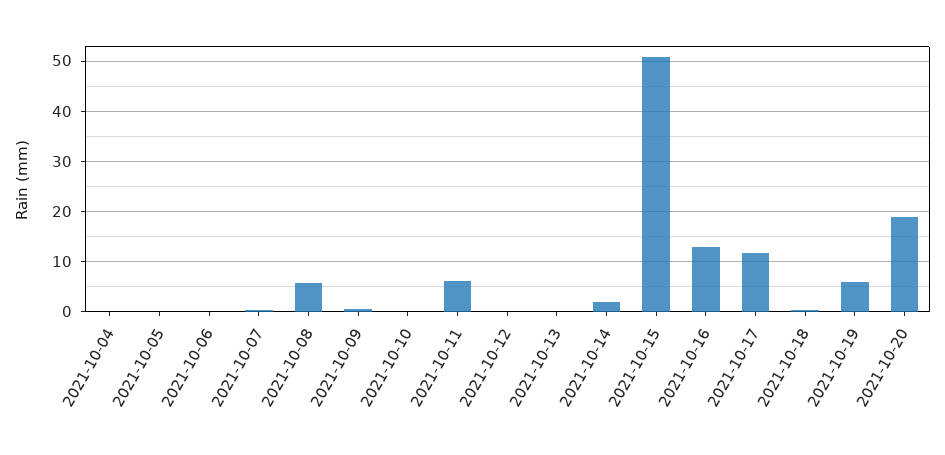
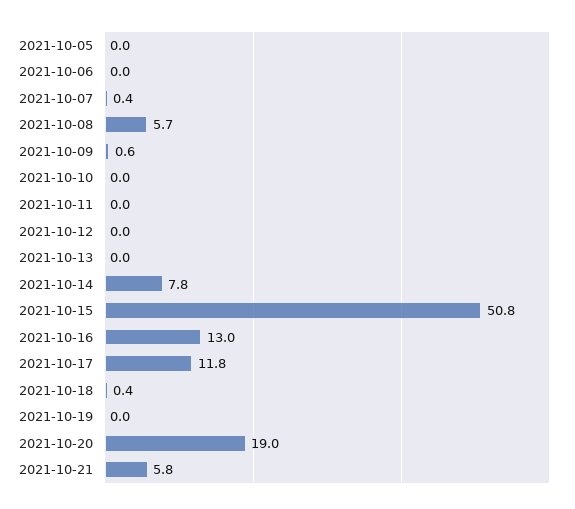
2021-10-04: 0 -> none
2021-10-11: 6 -> 0
2021-10-14: 2 -> 7.8
2021-10-19: 6 -> 0
2021-10-21: none -> 5.8

